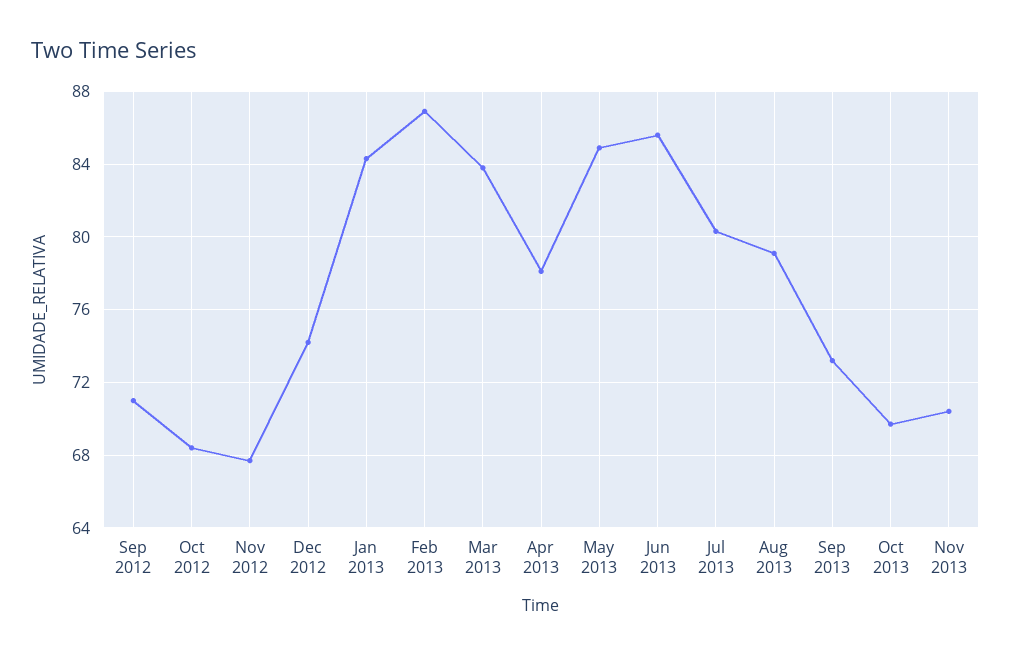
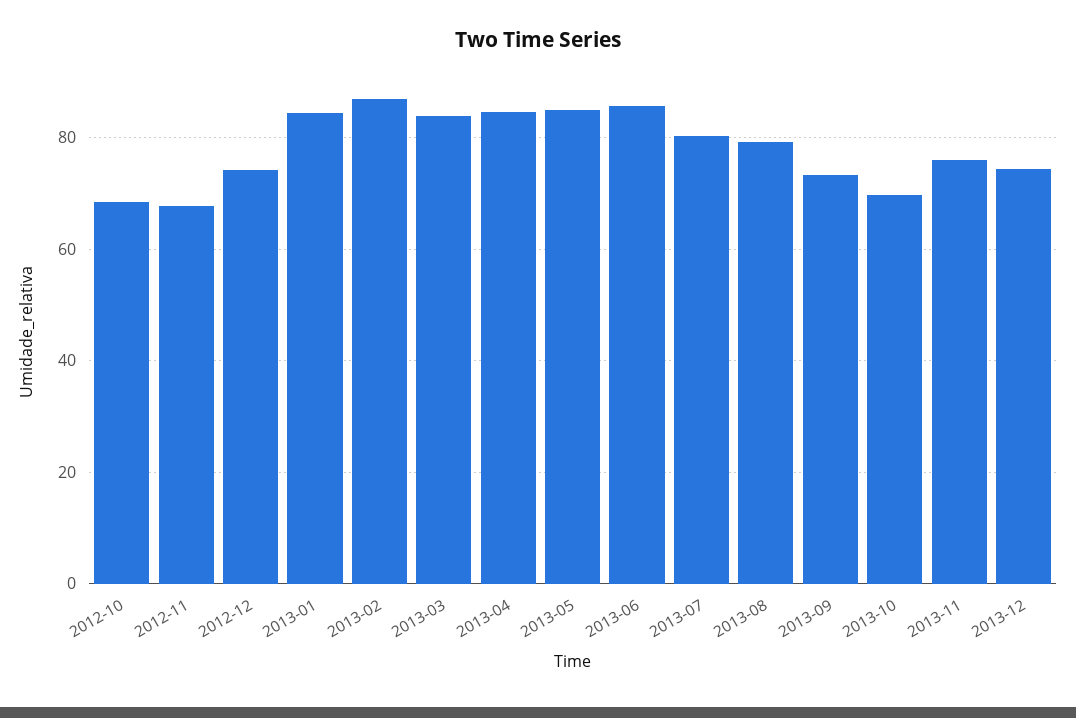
Sep 2012: 71 -> none
Apr 2013: 78 -> 84
Nov 2013: 70.5 -> 76
2013-12: none -> 74

